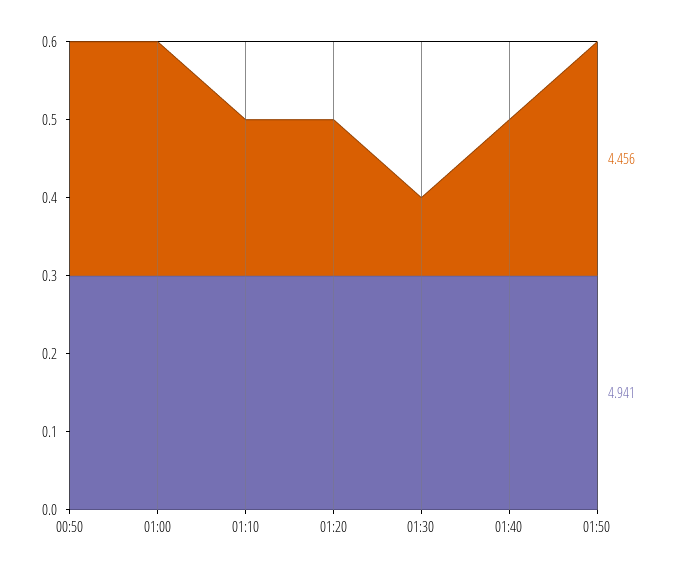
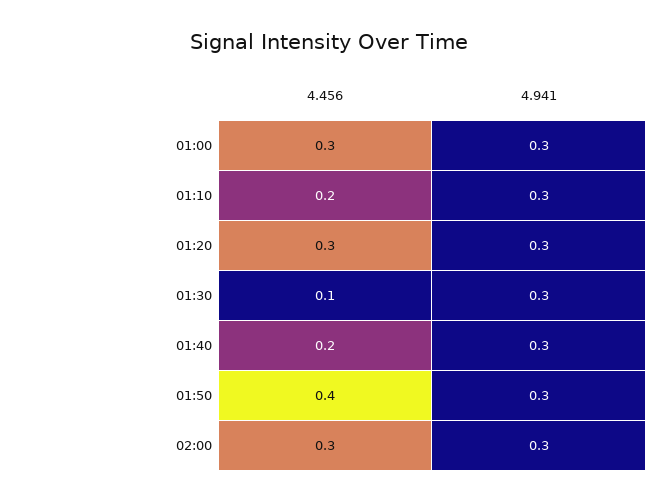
4.456, 00:50: 0.3 -> none
4.941, 00:50: 0.3 -> none
4.456, 01:20: 0.2 -> 0.3
4.456, 01:50: 0.3 -> 0.4
4.456, 02:00: none -> 0.3
4.941, 02:00: none -> 0.3

